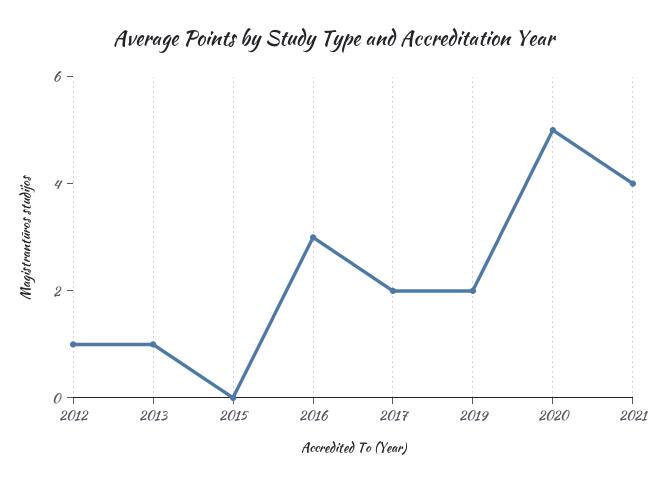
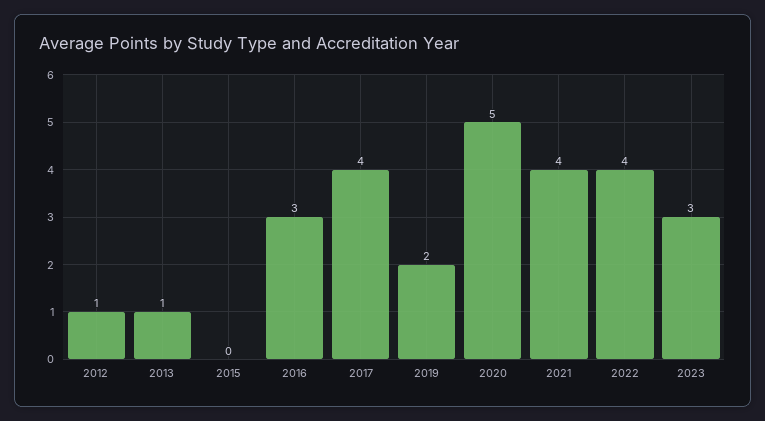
2017: 2 -> 4
2022: none -> 4
2023: none -> 3

